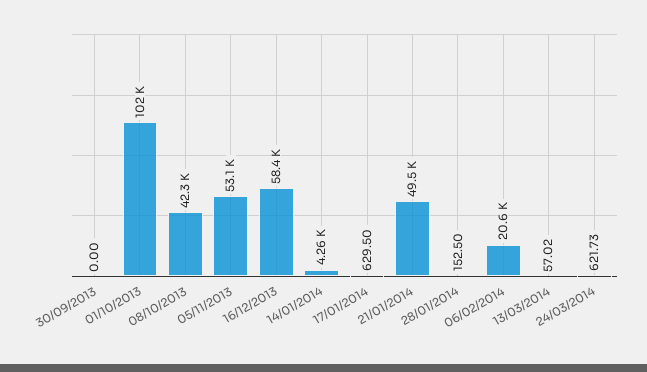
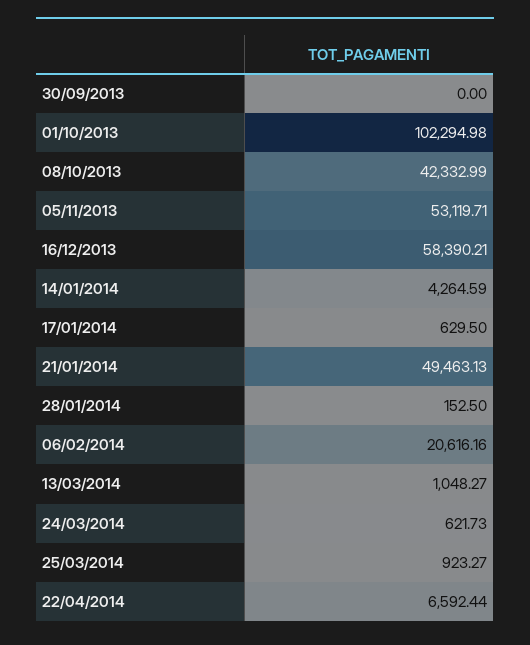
13/03/2014: 57.02 -> 1048.27
25/03/2014: none -> 923.27
22/04/2014: none -> 6592.44

